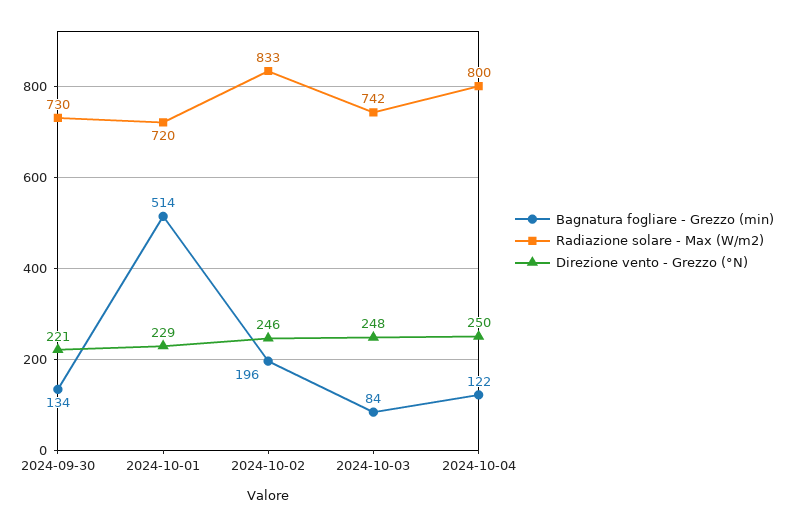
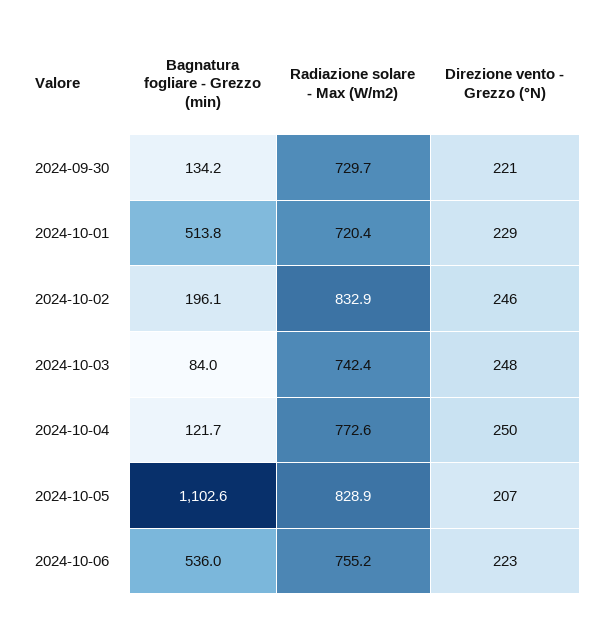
Radiazione solare - Max (W/m2), 2024-10-04: 800 -> 772.6
Bagnatura fogliare - Grezzo (min), 2024-10-05: none -> 1102.6
Radiazione solare - Max (W/m2), 2024-10-05: none -> 828.9
Direzione vento - Grezzo (°N), 2024-10-05: none -> 207
Bagnatura fogliare - Grezzo (min), 2024-10-06: none -> 536
Radiazione solare - Max (W/m2), 2024-10-06: none -> 755.2
Direzione vento - Grezzo (°N), 2024-10-06: none -> 223

